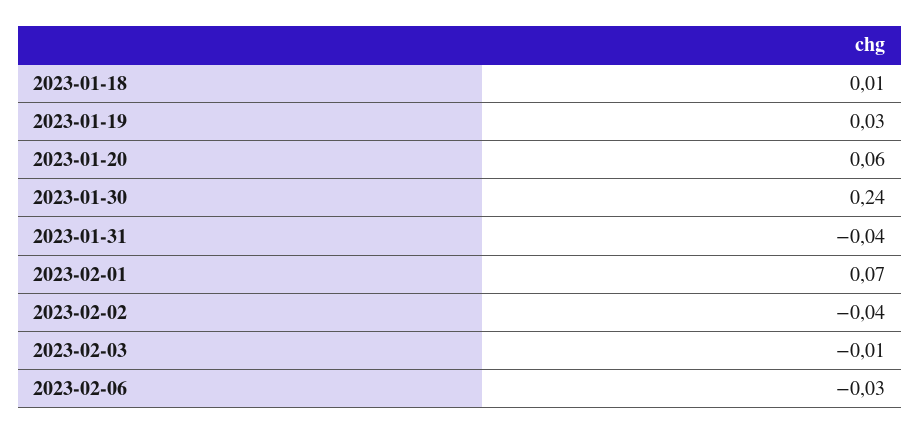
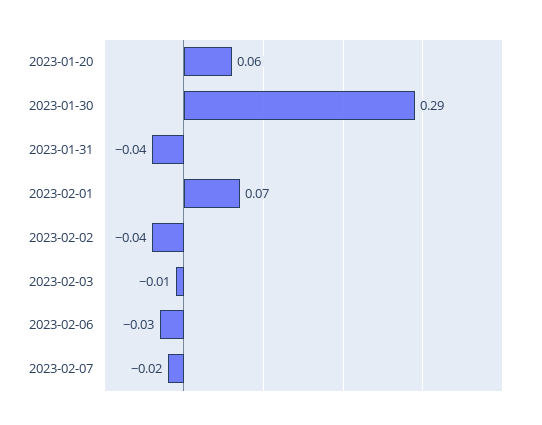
2023-01-18: 0.01 -> none
2023-01-19: 0.03 -> none
2023-01-30: 0.24 -> 0.29
2023-02-07: none -> -0.02

